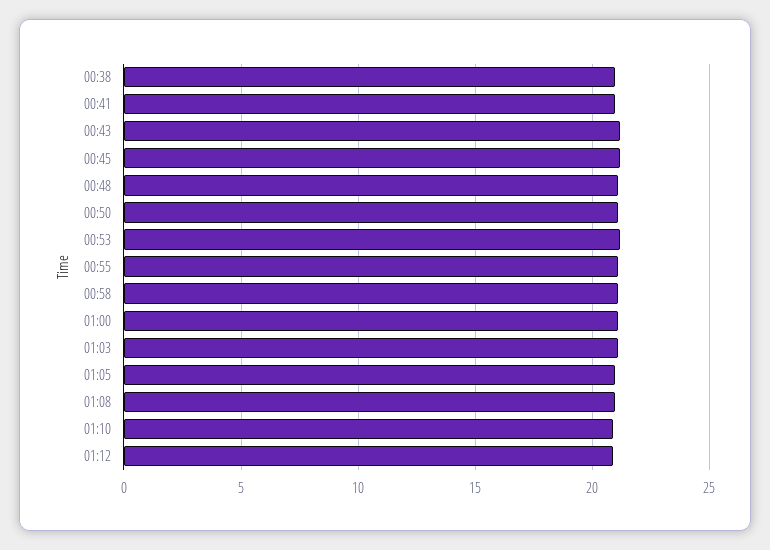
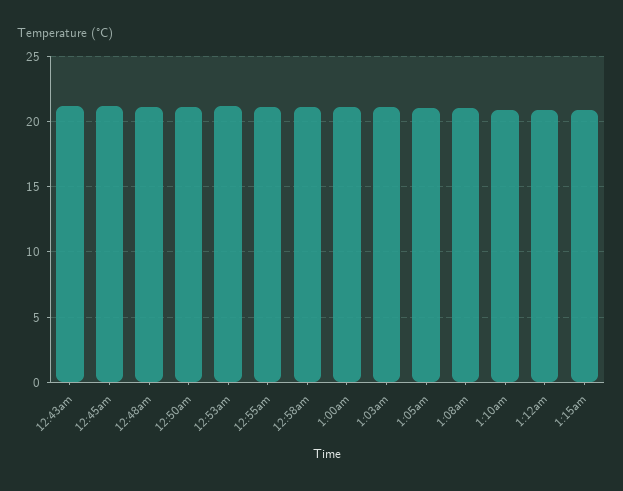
00:38: 21 -> none
00:41: 21 -> none
1:15am: none -> 21

